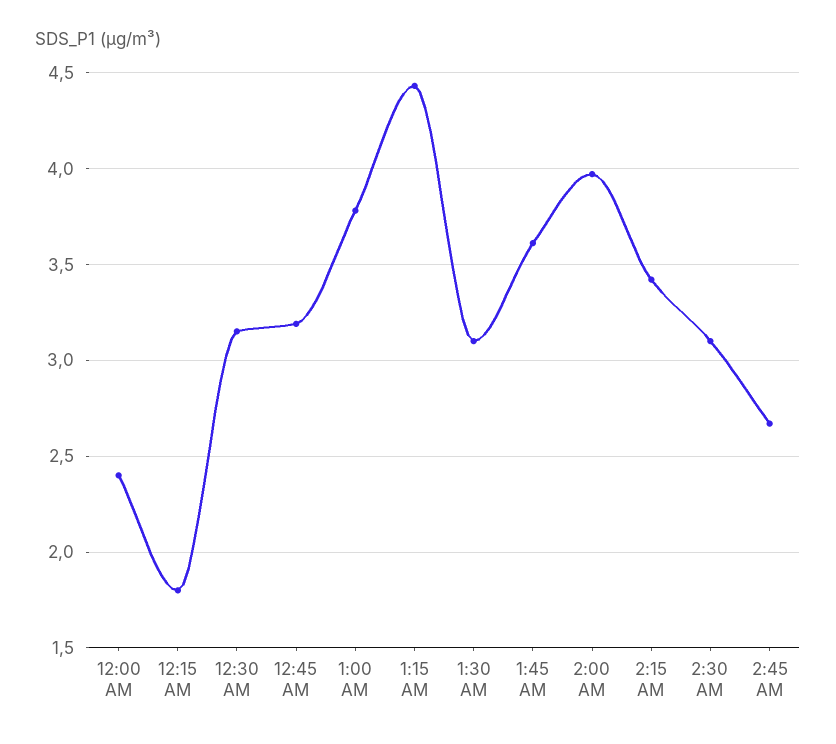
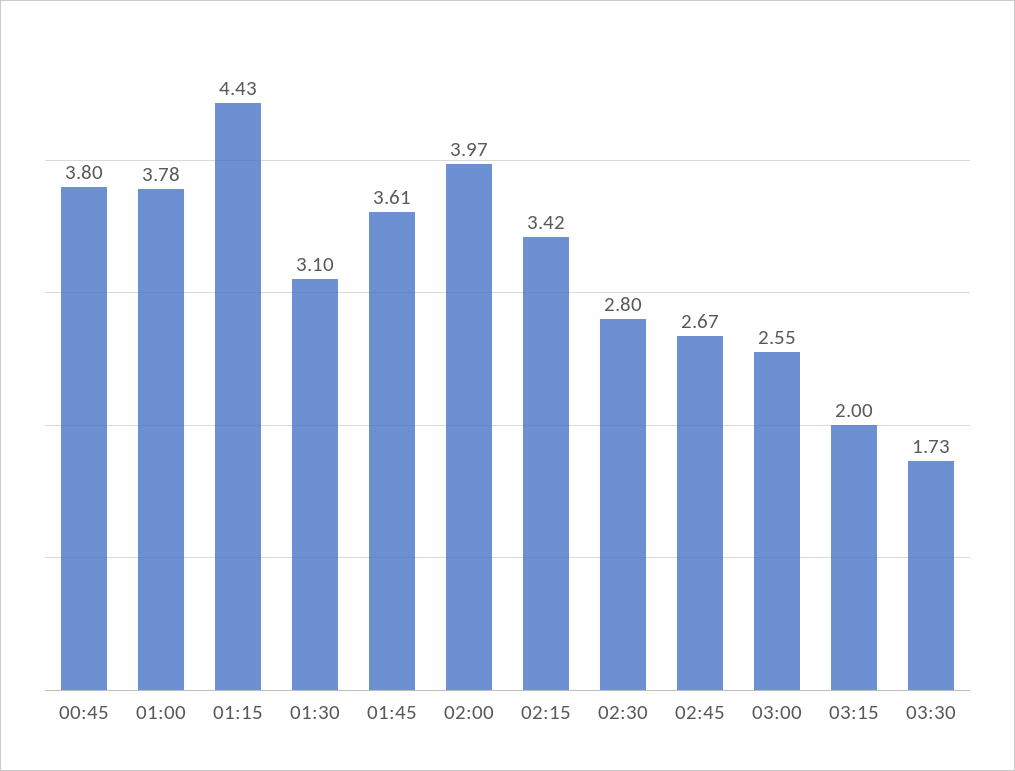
12:00 AM: 2.4 -> none
12:15 AM: 1.8 -> none
12:30 AM: 3.15 -> none
12:45 AM: 3.2 -> 3.8
2:30 AM: 3.1 -> 2.8
03:00: none -> 2.55
03:15: none -> 2
03:30: none -> 1.73

